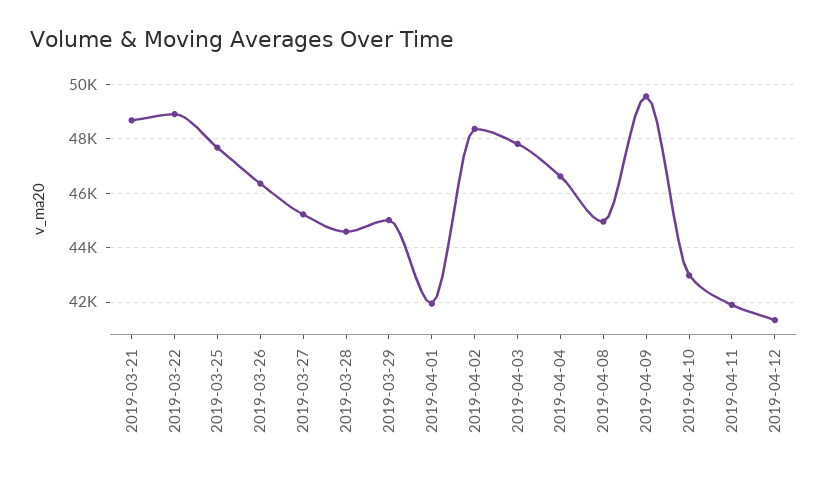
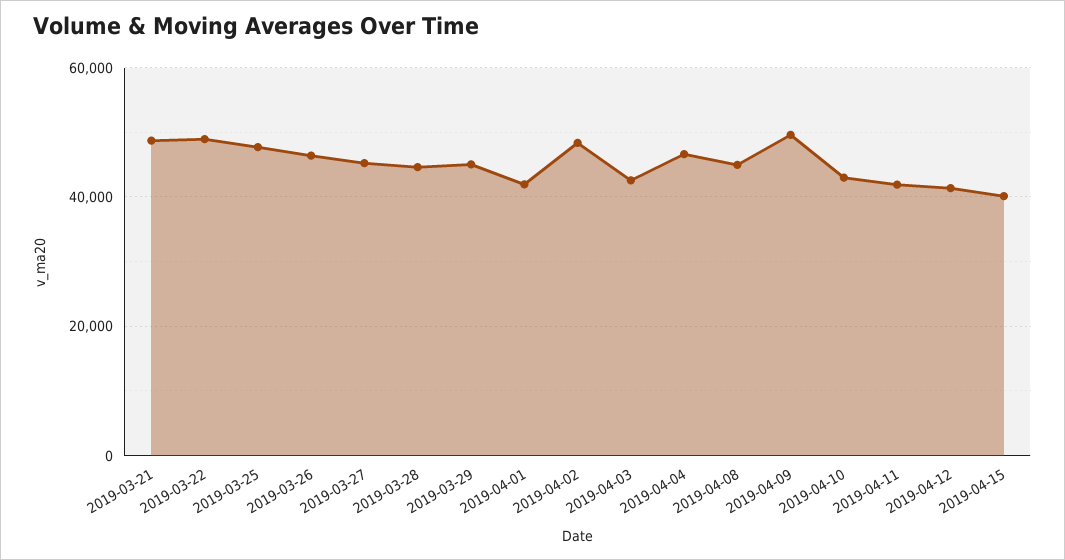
2019-04-03: 47750 -> 42000
2019-04-15: none -> 40000

